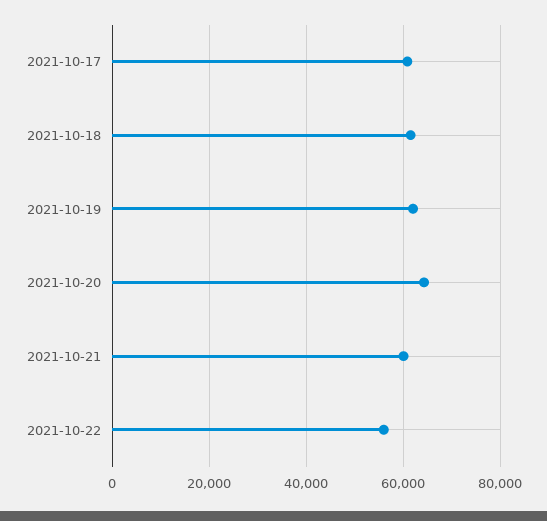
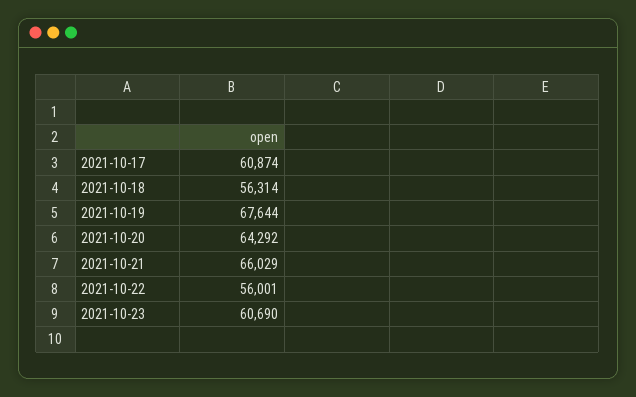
2021-10-18: 62000 -> 56314
2021-10-19: 62000 -> 67644
2021-10-21: 60000 -> 66029
2021-10-23: none -> 60690

